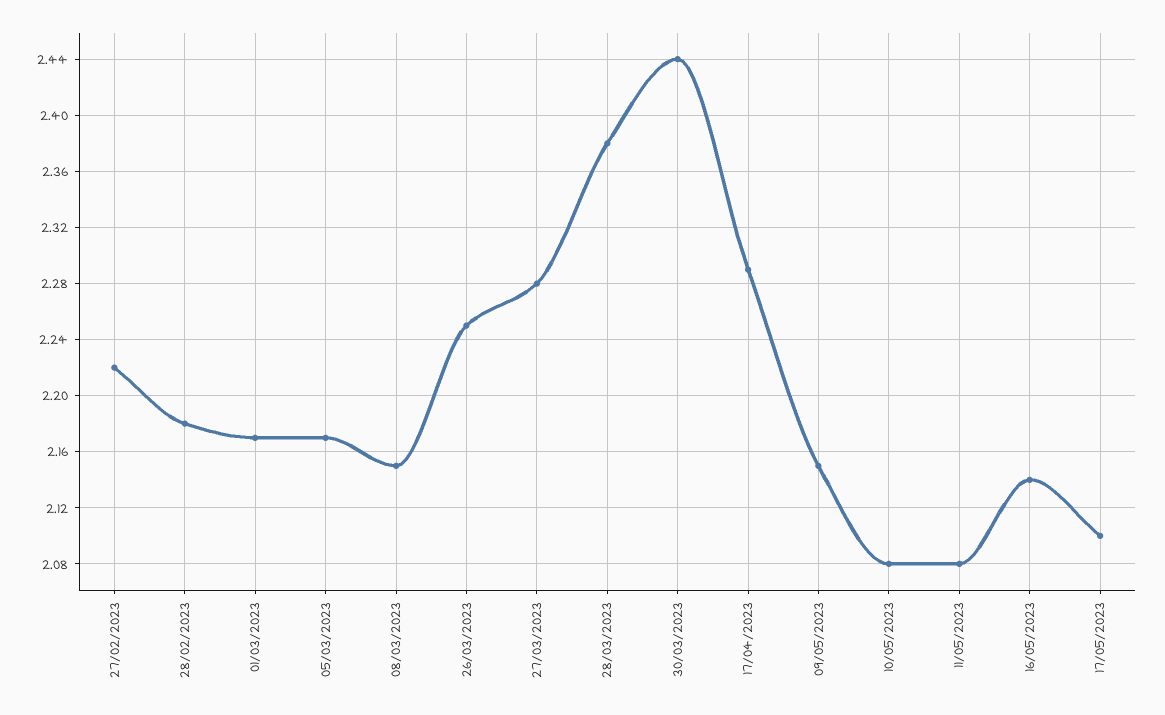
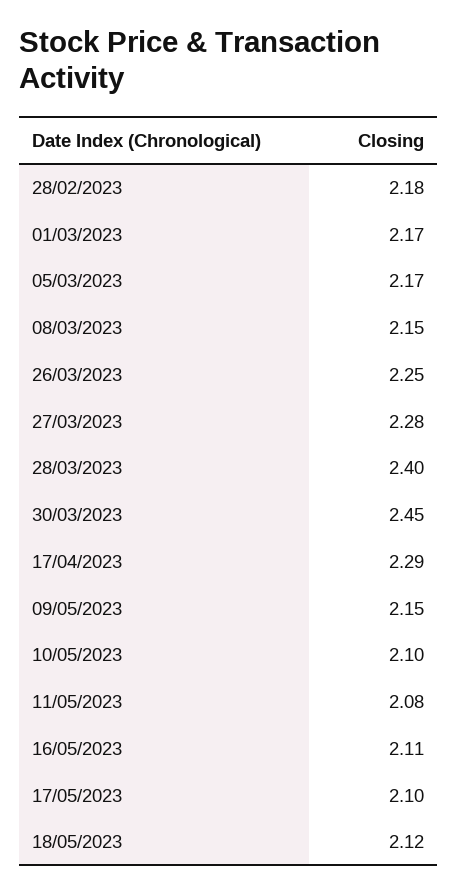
27/02/2023: 2.22 -> none
28/03/2023: 2.38 -> 2.4
30/03/2023: 2.44 -> 2.45
10/05/2023: 2.08 -> 2.1
16/05/2023: 2.14 -> 2.11
18/05/2023: none -> 2.12

